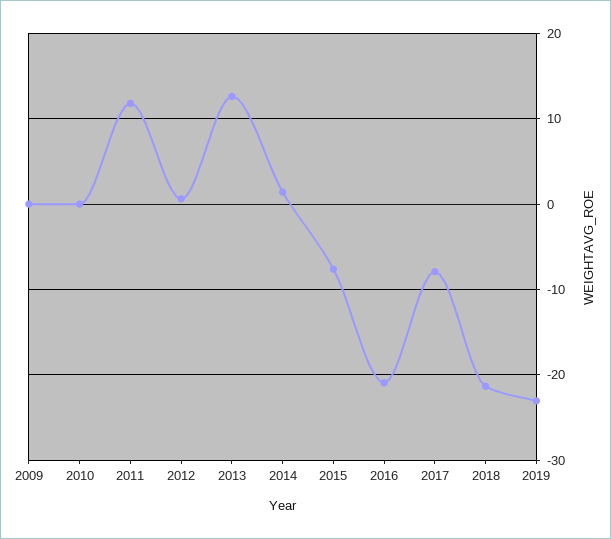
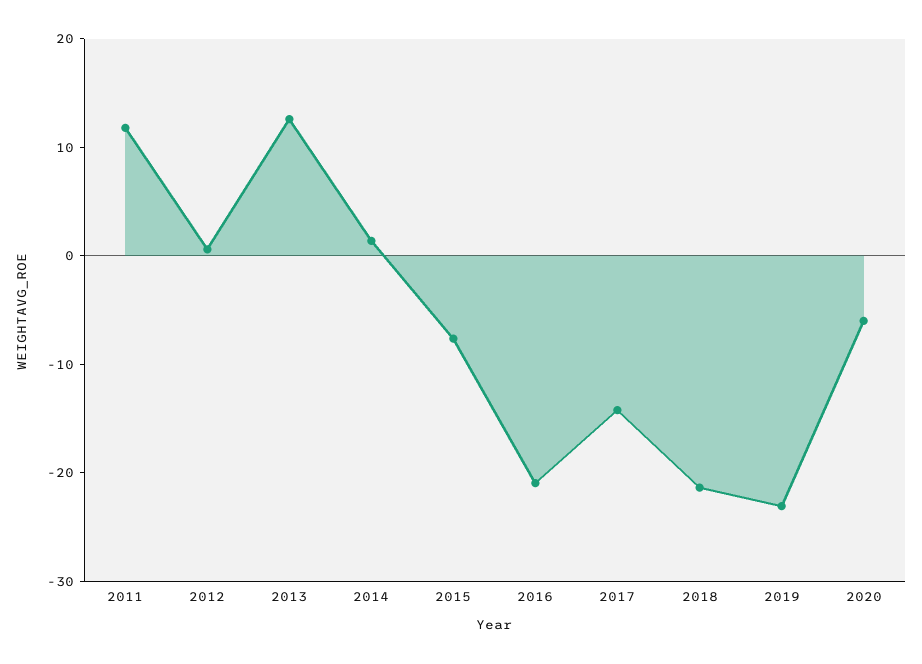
2009: 0 -> none
2010: 0 -> none
2017: -8 -> -14
2020: none -> -6

